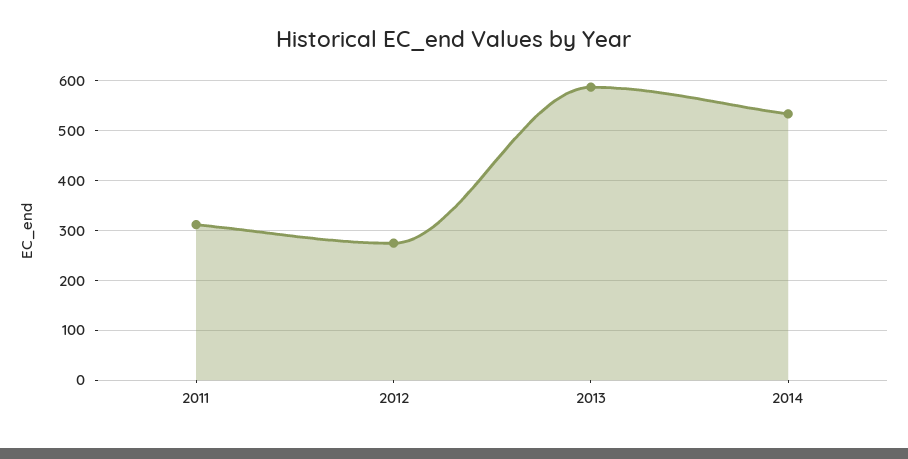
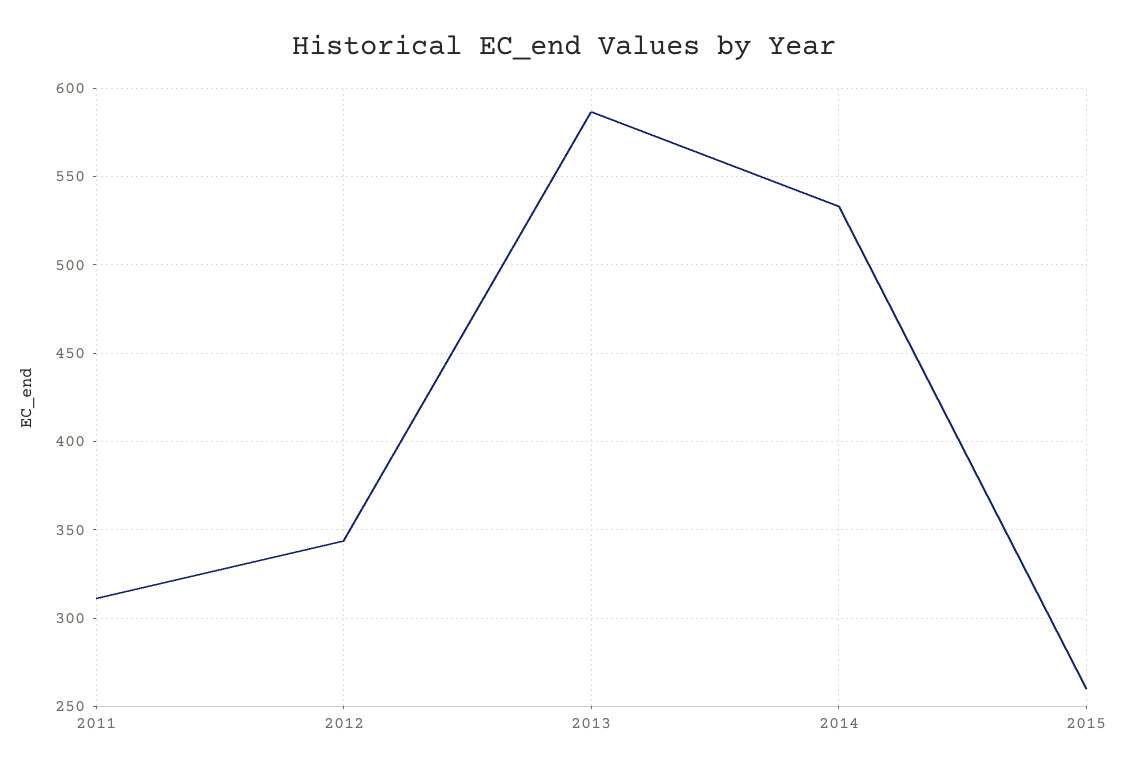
2012: 280 -> 345
2015: none -> 260

